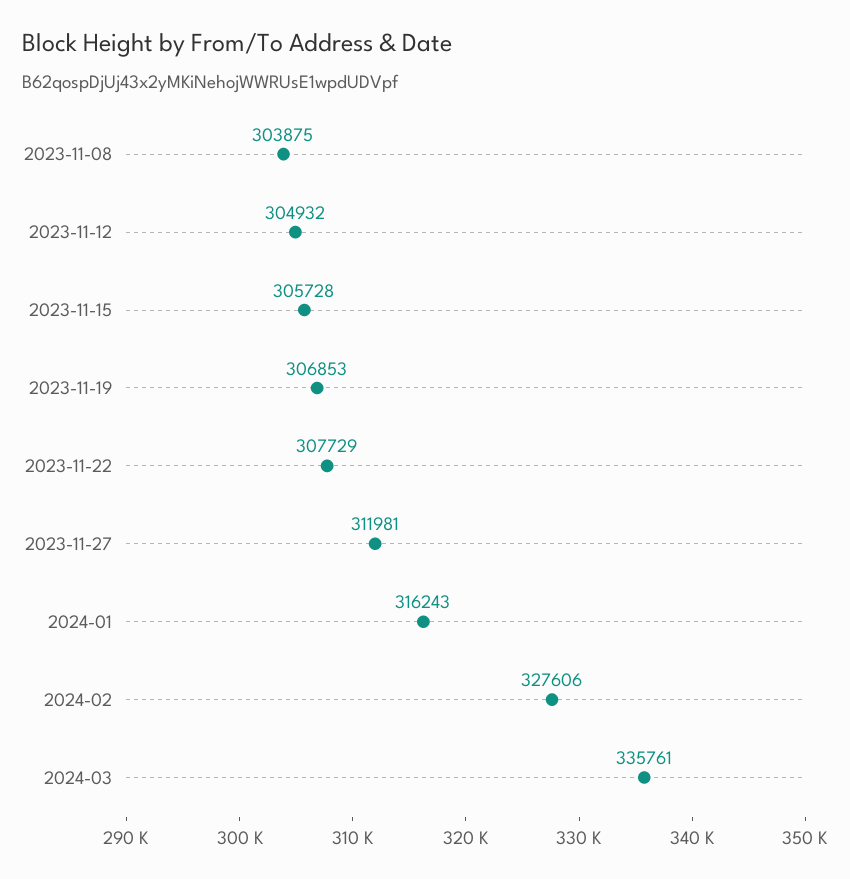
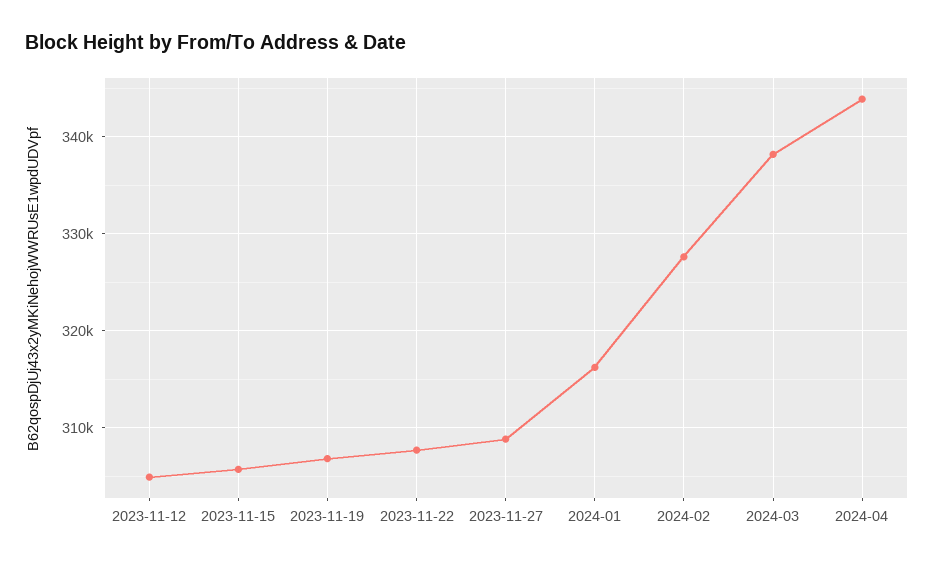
2023-11-08: 303875 -> none
2023-11-27: 311981 -> 309000
2024-03: 335761 -> 338000
2024-04: none -> 344000

